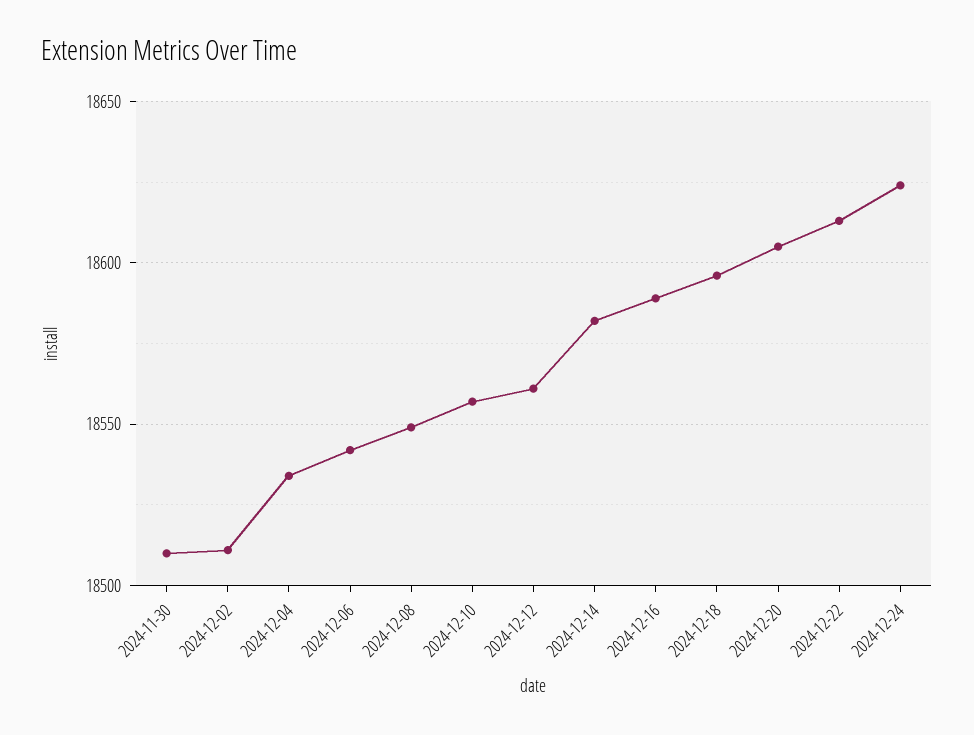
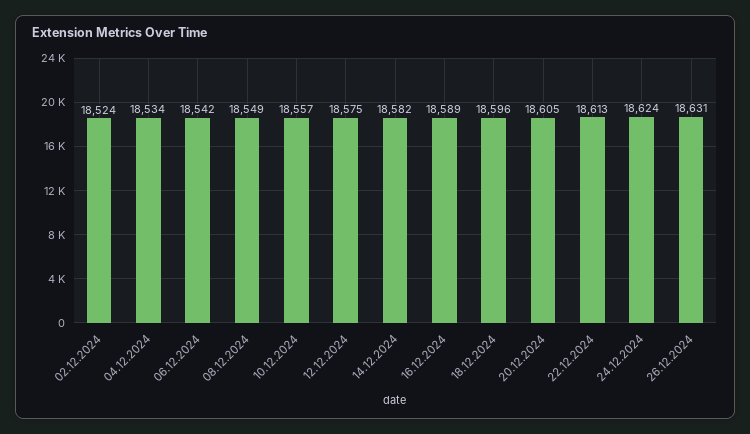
2024-11-30: 18510 -> none
2024-12-02: 18510 -> 18524
2024-12-12: 18560 -> 18575
26.12.2024: none -> 18631

